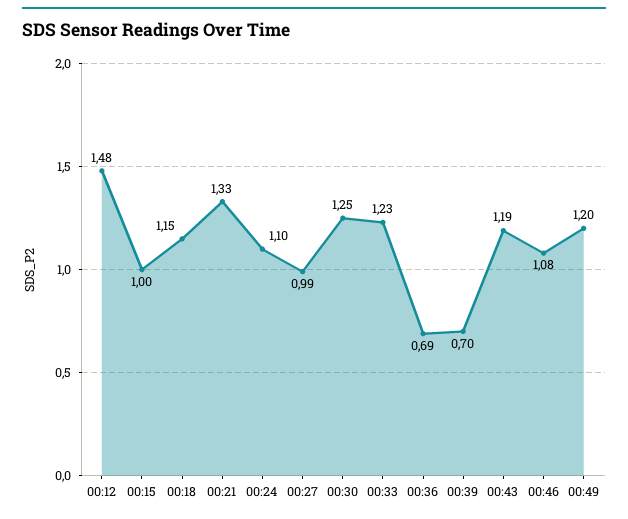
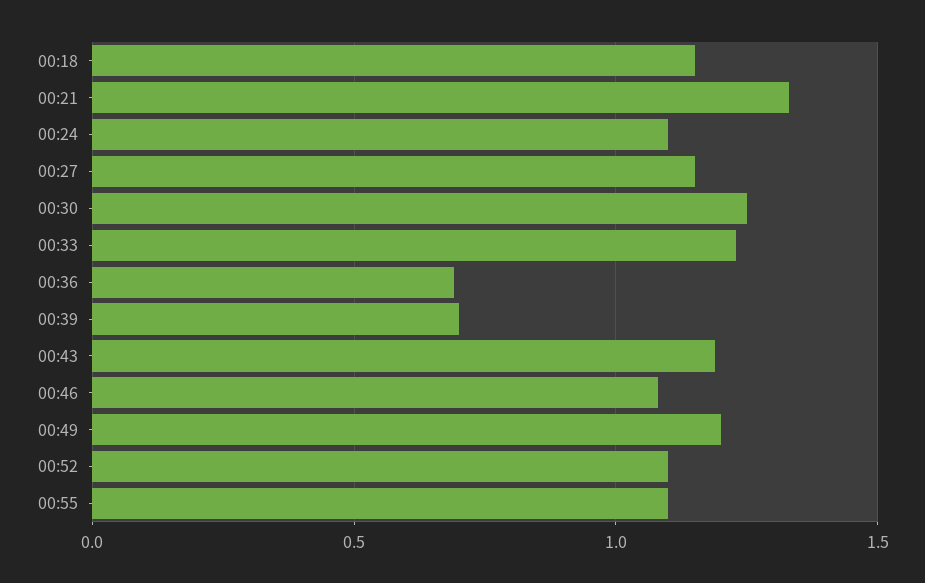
00:12: 1.48 -> none
00:15: 1 -> none
00:27: 0.99 -> 1.15
00:52: none -> 1.1
00:55: none -> 1.1

